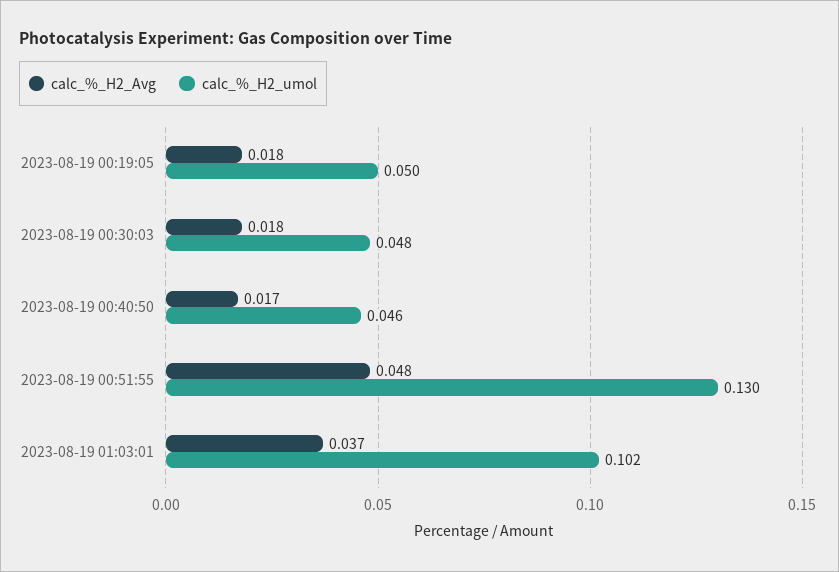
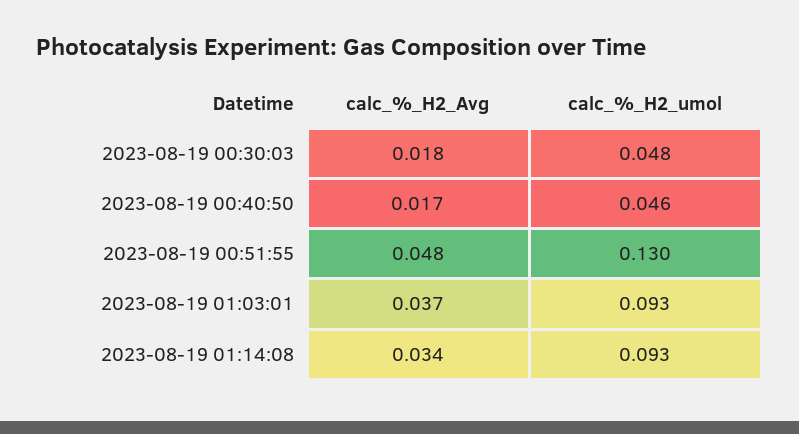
calc_%_H2_Avg, 2023-08-19 00:19:05: 0.018 -> none
calc_%_H2_umol, 2023-08-19 00:19:05: 0.05 -> none
calc_%_H2_umol, 2023-08-19 01:03:01: 0.102 -> 0.093
calc_%_H2_Avg, 2023-08-19 01:14:08: none -> 0.034
calc_%_H2_umol, 2023-08-19 01:14:08: none -> 0.093

